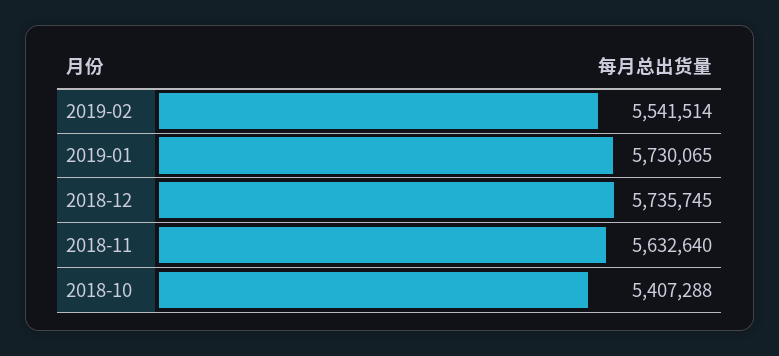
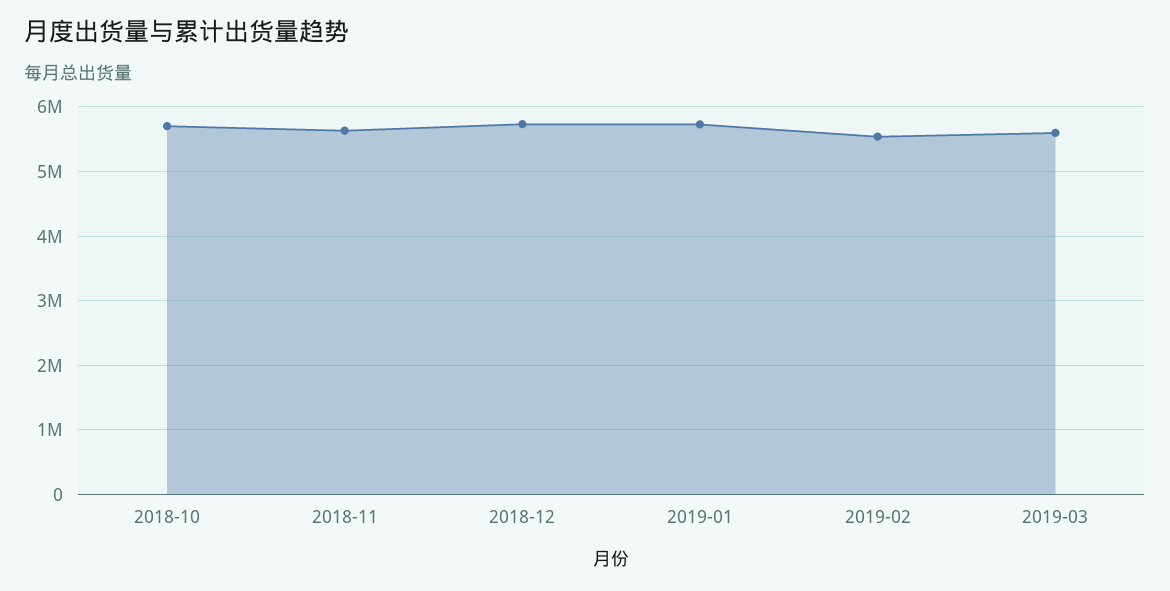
2018-10: 5407288 -> 5700000
2019-03: none -> 5600000

